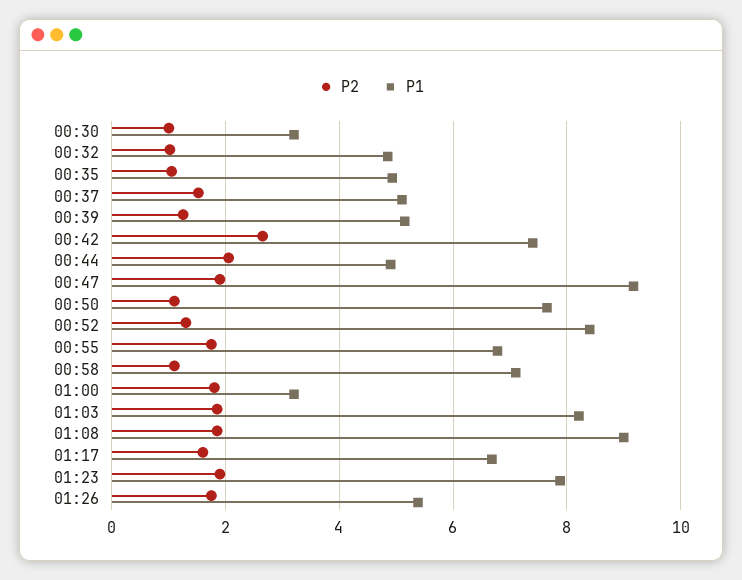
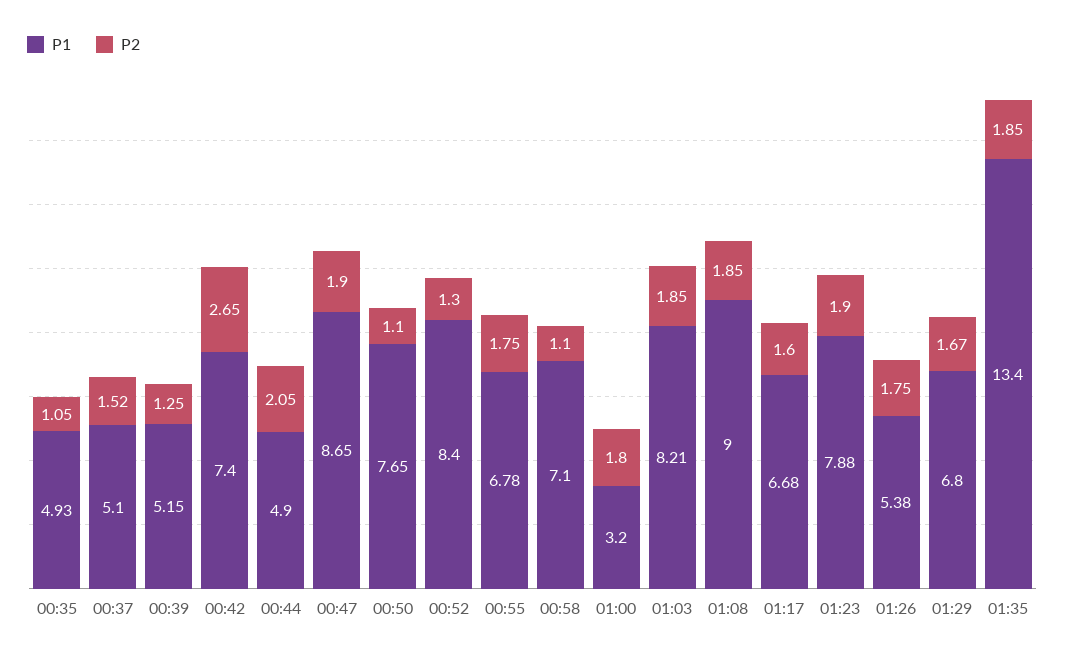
P2, 00:30: 1 -> none
P1, 00:30: 3.2 -> none
P2, 00:32: 1 -> none
P1, 00:32: 4.8 -> none
P1, 00:47: 9.2 -> 8.65
P1, 01:29: none -> 6.8
P2, 01:29: none -> 1.67
P1, 01:35: none -> 13.4
P2, 01:35: none -> 1.85

